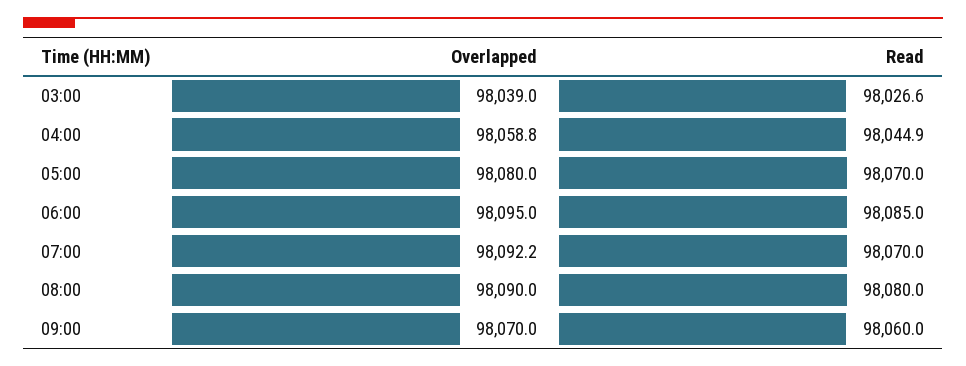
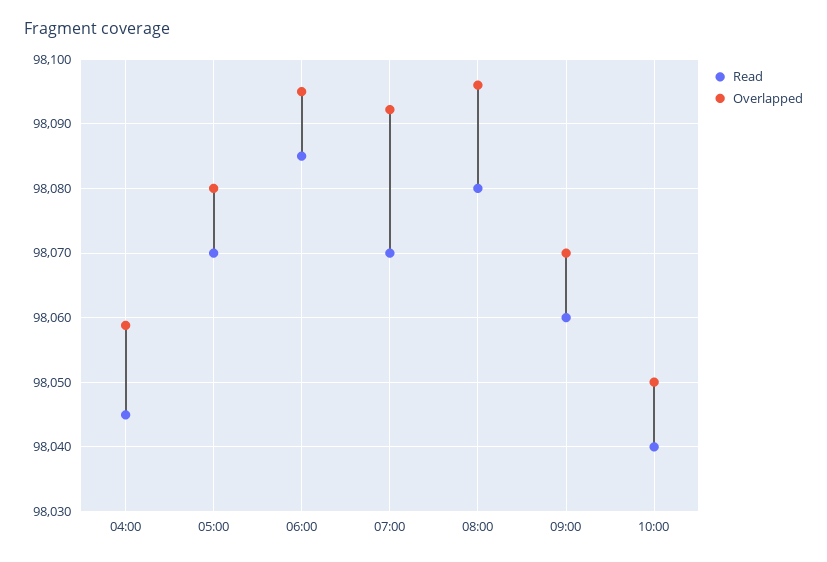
Overlapped, 03:00: 98039 -> none
Read, 03:00: 98026.6 -> none
Overlapped, 08:00: 98090 -> 98096
Read, 10:00: none -> 98040
Overlapped, 10:00: none -> 98050

